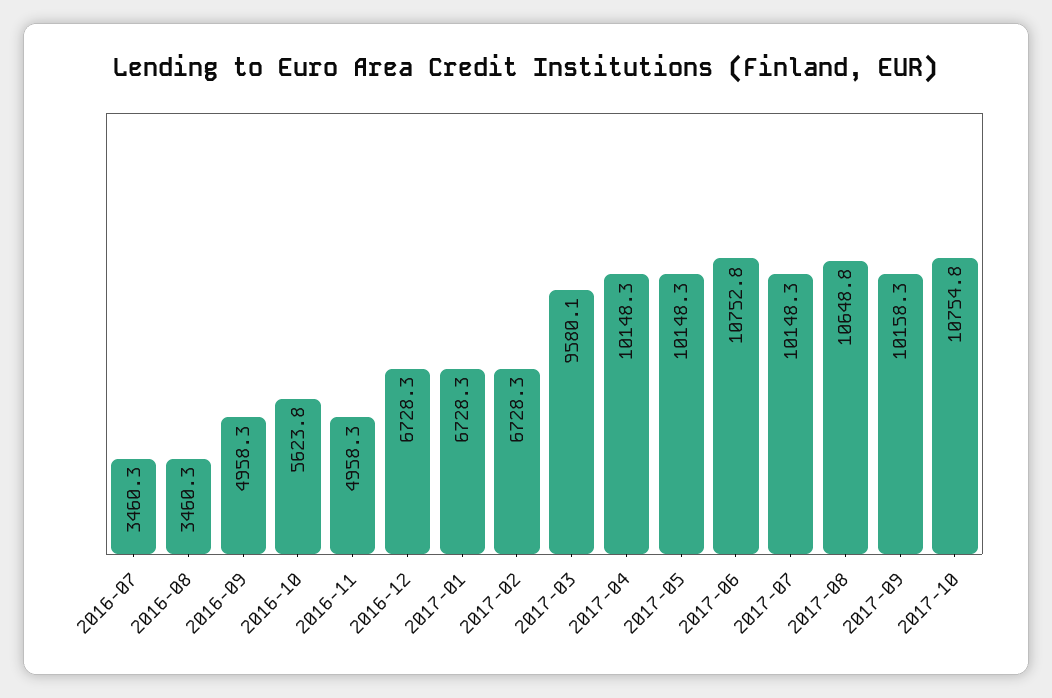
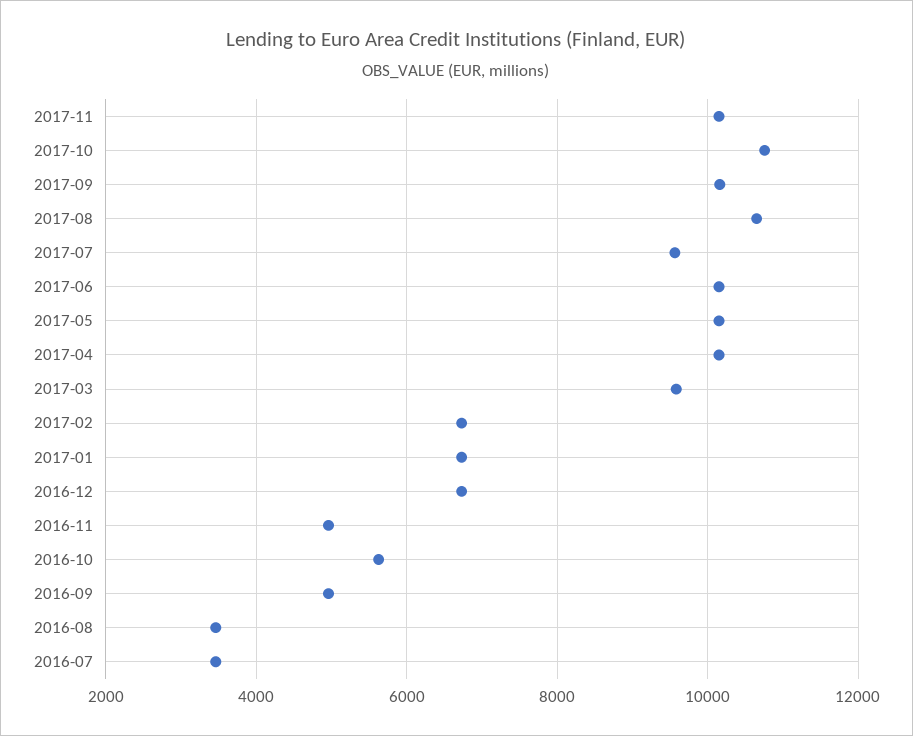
2017-06: 10752.8 -> 10200
2017-07: 10148.3 -> 9600
2017-11: none -> 10200

